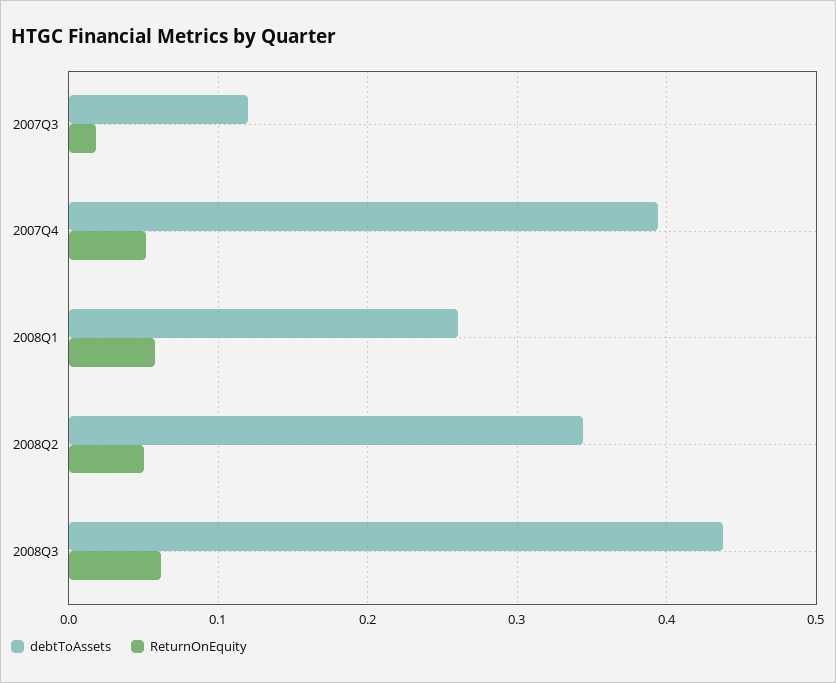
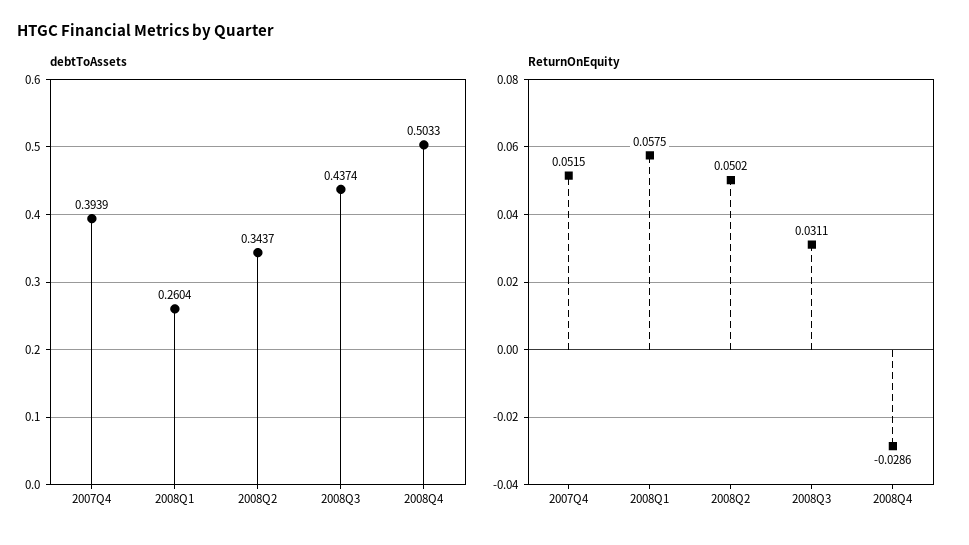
debtToAssets, 2007Q3: 0.12 -> none
ReturnOnEquity, 2007Q3: 0.02 -> none
ReturnOnEquity, 2008Q3: 0.06 -> 0.0311
debtToAssets, 2008Q4: none -> 0.5033
ReturnOnEquity, 2008Q4: none -> -0.0286

